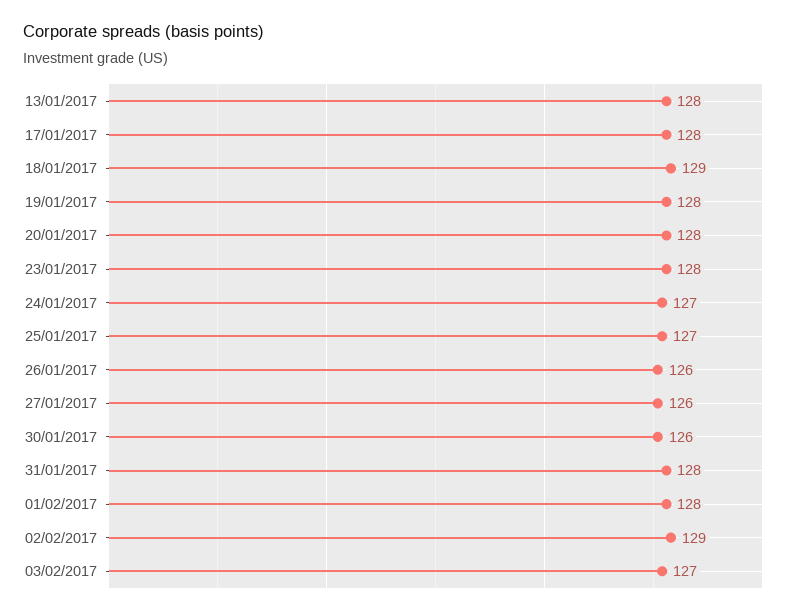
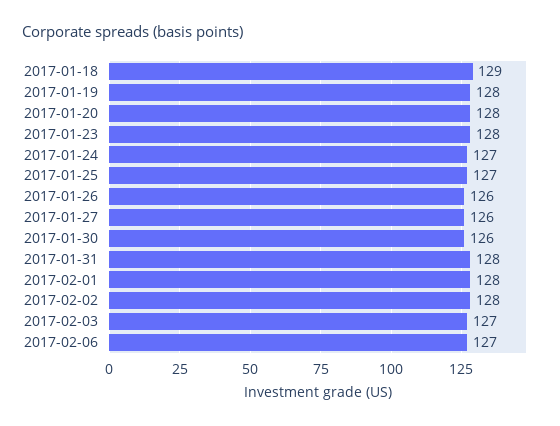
13/01/2017: 128 -> none
17/01/2017: 128 -> none
02/02/2017: 129 -> 128
2017-02-06: none -> 127

